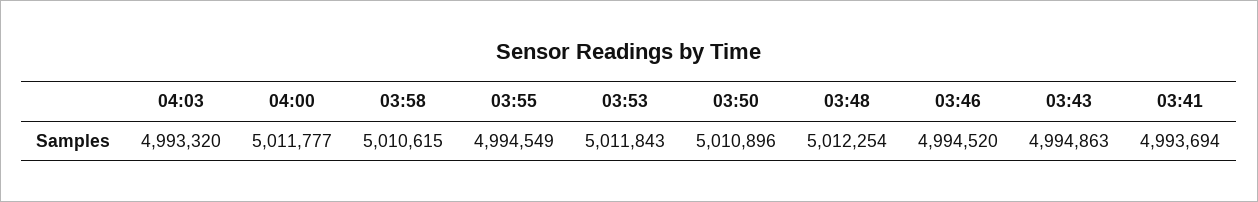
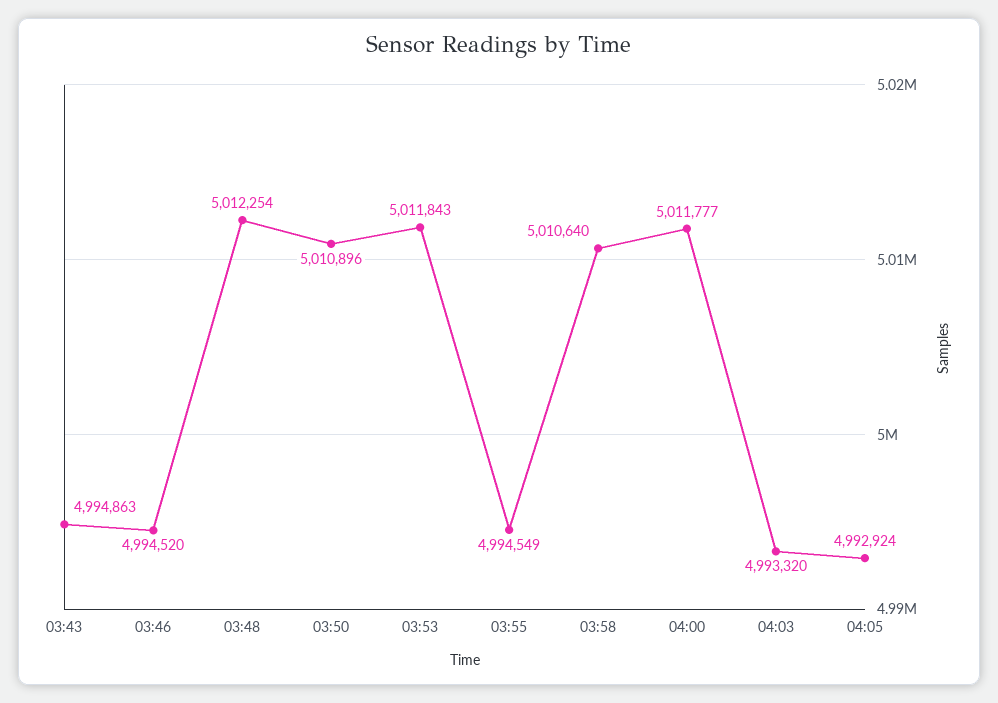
03:58: 5010615 -> 5010640
03:41: 4993694 -> none
04:05: none -> 4992924

